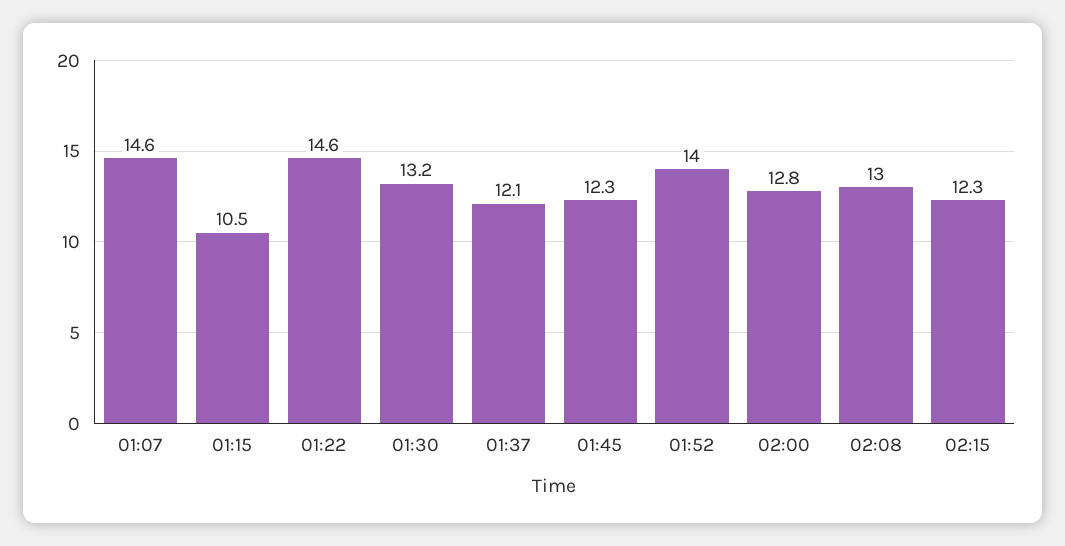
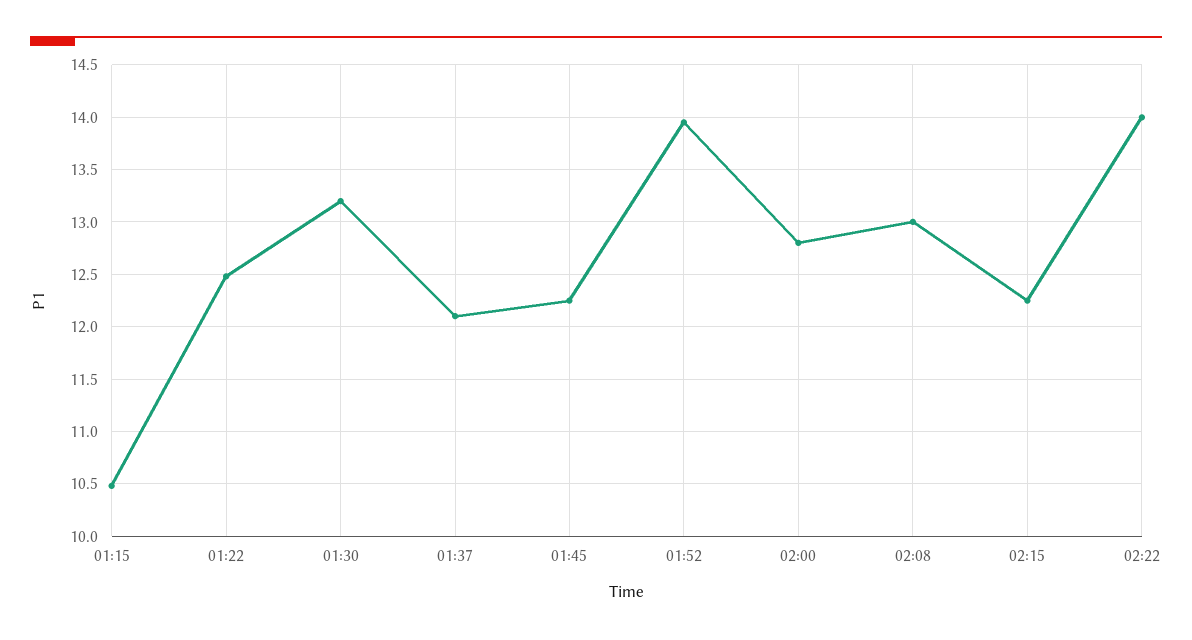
01:07: 14.6 -> none
01:22: 14.6 -> 12.5
02:22: none -> 14

